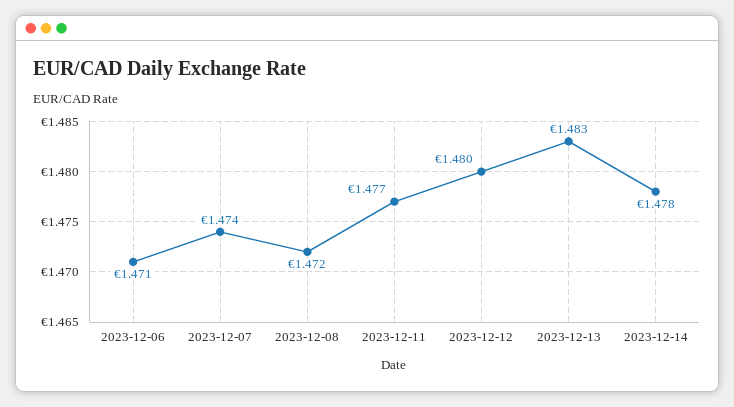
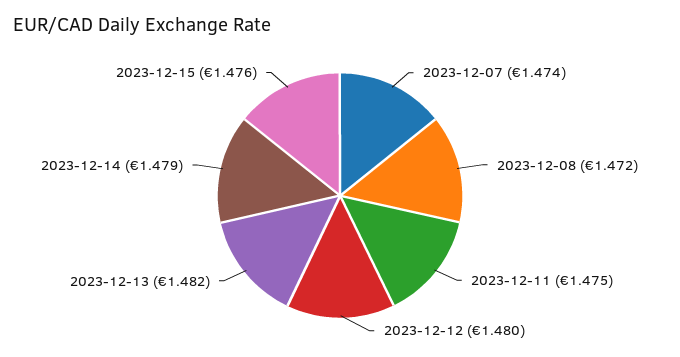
2023-12-06: 1.471 -> none
2023-12-11: 1.477 -> 1.475
2023-12-13: 1.483 -> 1.482
2023-12-14: 1.478 -> 1.479
2023-12-15: none -> 1.476

